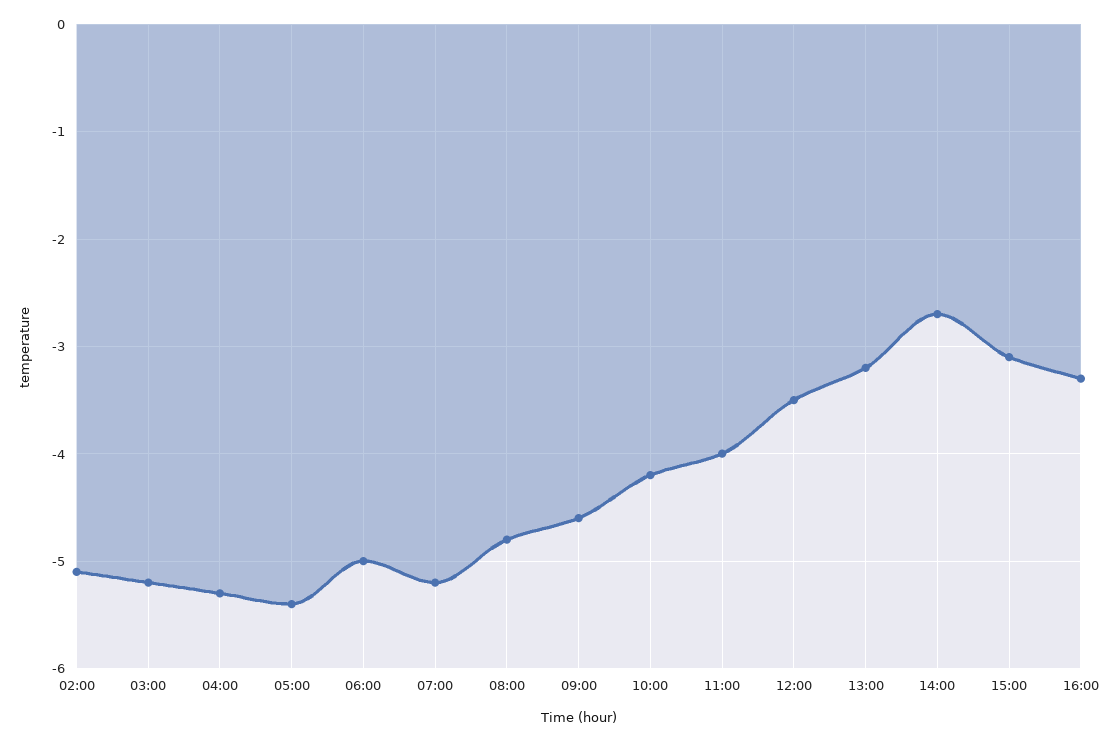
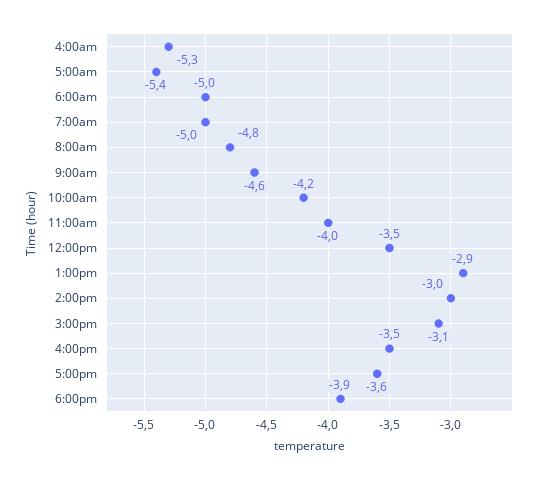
02:00: -5.1 -> none
03:00: -5.2 -> none
07:00: -5.2 -> -5
13:00: -3.2 -> -2.9
14:00: -2.7 -> -3
16:00: -3.3 -> -3.5
5:00pm: none -> -3.6
6:00pm: none -> -3.9

